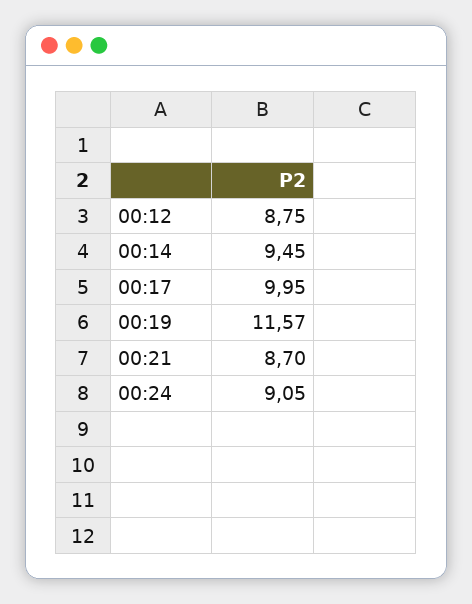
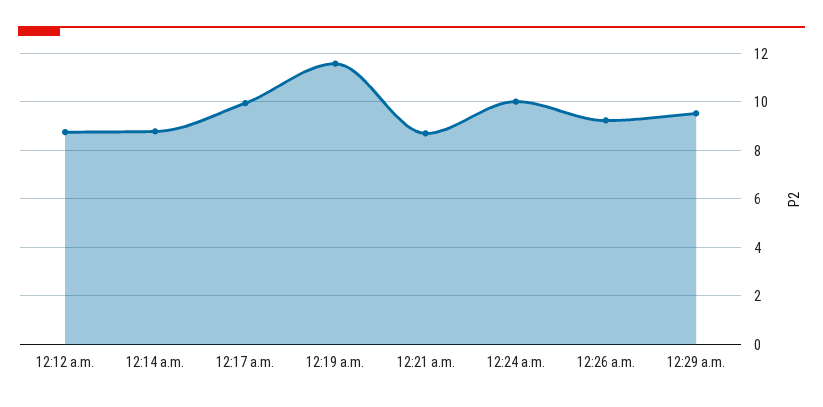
00:14: 9.45 -> 8.75
00:24: 9.05 -> 10
12:26 a.m.: none -> 9.25
12:29 a.m.: none -> 9.5

